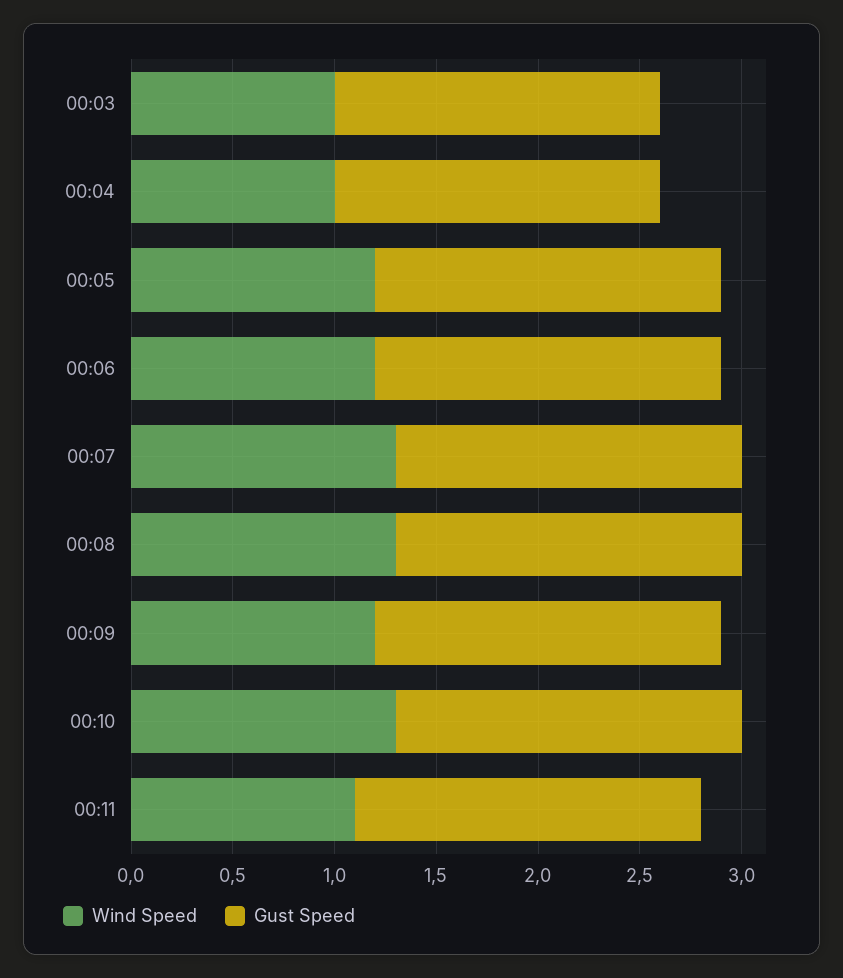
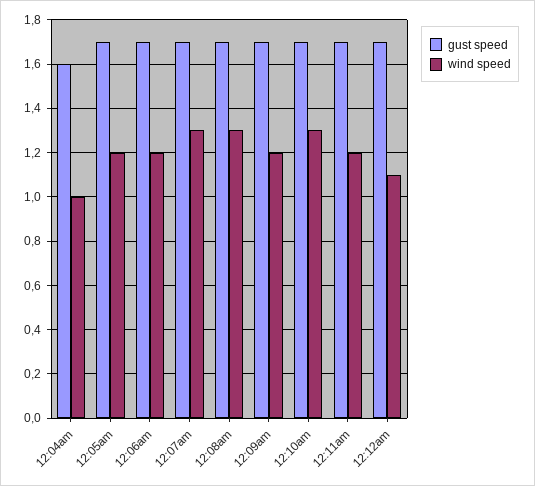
Wind Speed, 00:03: 1 -> none
Gust Speed, 00:03: 1.6 -> none
Wind Speed, 00:11: 1.1 -> 1.2
Gust Speed, 12:12am: none -> 1.7
Wind Speed, 12:12am: none -> 1.1

